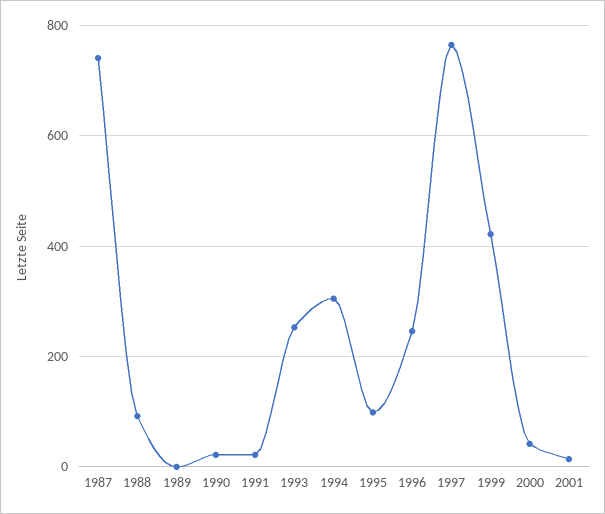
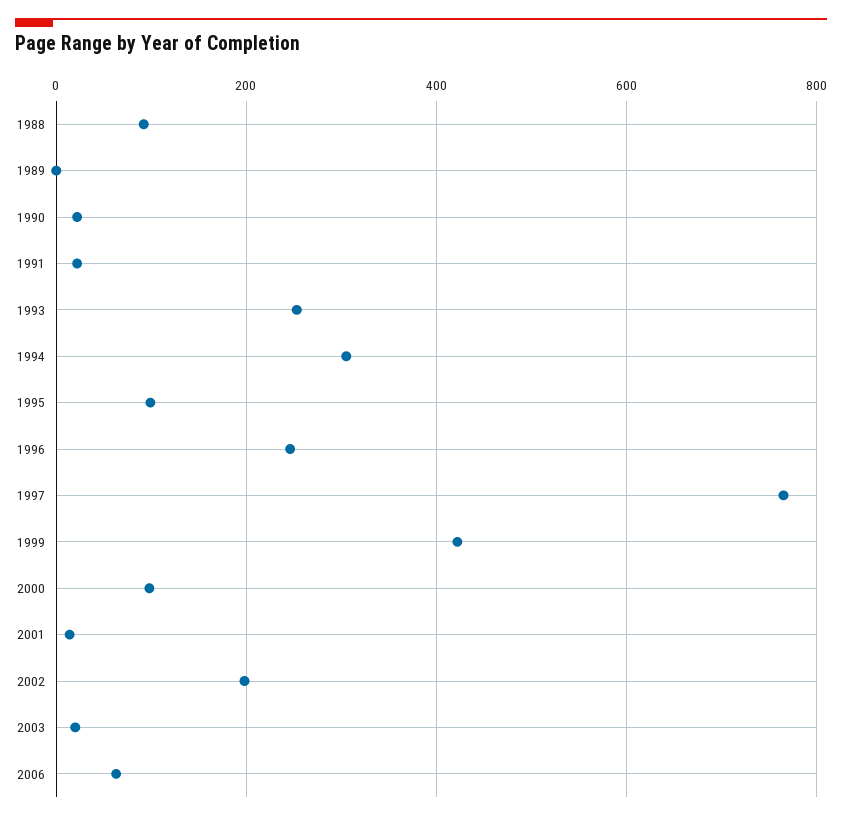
1987: 740 -> none
2000: 40 -> 100
2002: none -> 200
2003: none -> 20
2006: none -> 60

